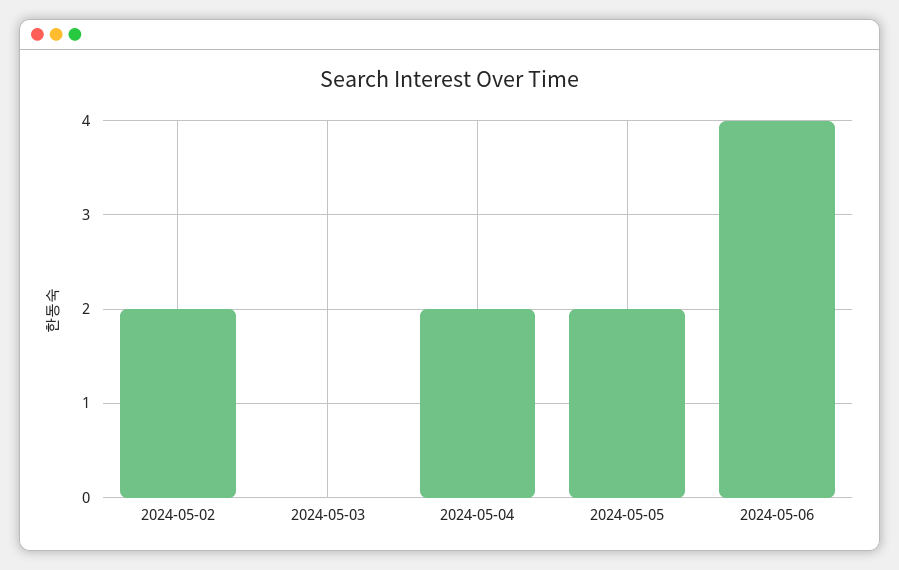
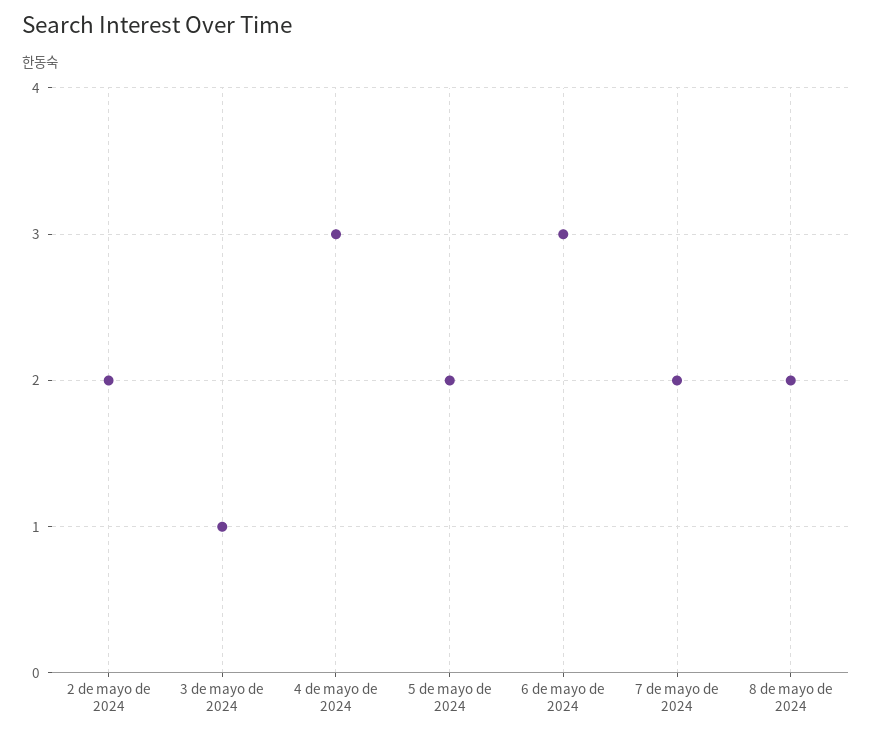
2024-05-03: 0 -> 1
2024-05-04: 2 -> 3
2024-05-06: 4 -> 3
7 de mayo de 2024: none -> 2
8 de mayo de 2024: none -> 2

